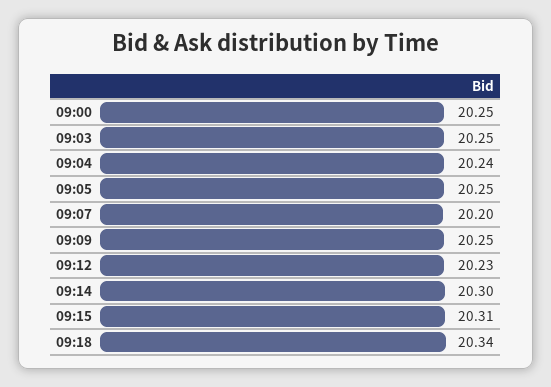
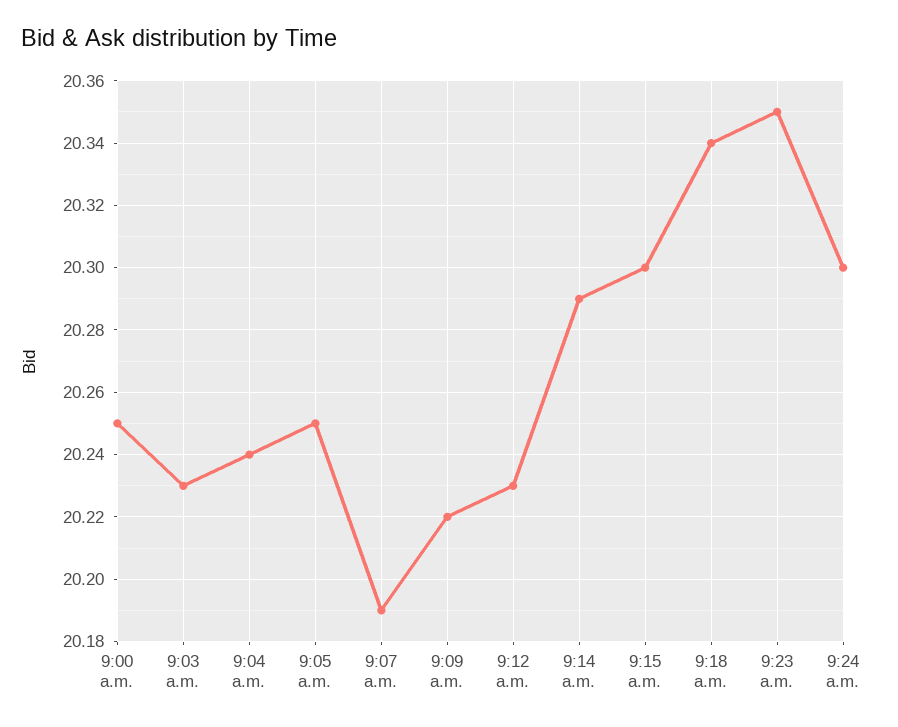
09:03: 20.25 -> 20.23
09:07: 20.2 -> 20.19
09:09: 20.25 -> 20.22
09:14: 20.3 -> 20.29
09:15: 20.31 -> 20.3
9:23 a.m.: none -> 20.35
9:24 a.m.: none -> 20.3

